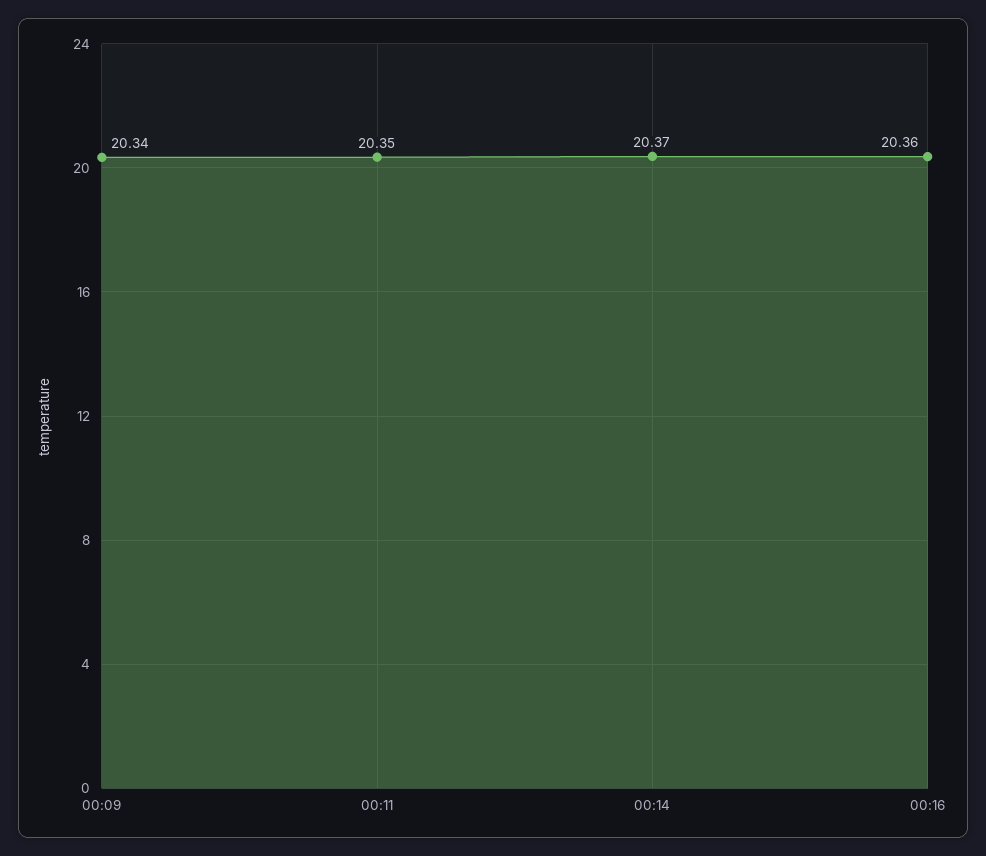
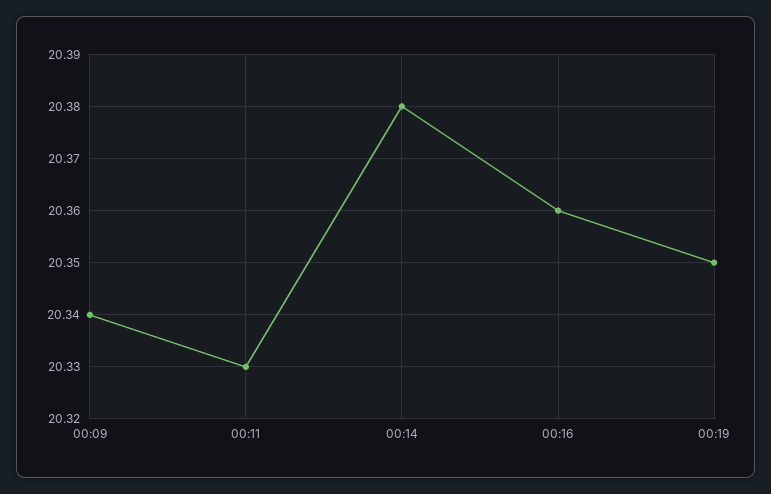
00:11: 20.35 -> 20.33
00:14: 20.37 -> 20.38
00:19: none -> 20.35

